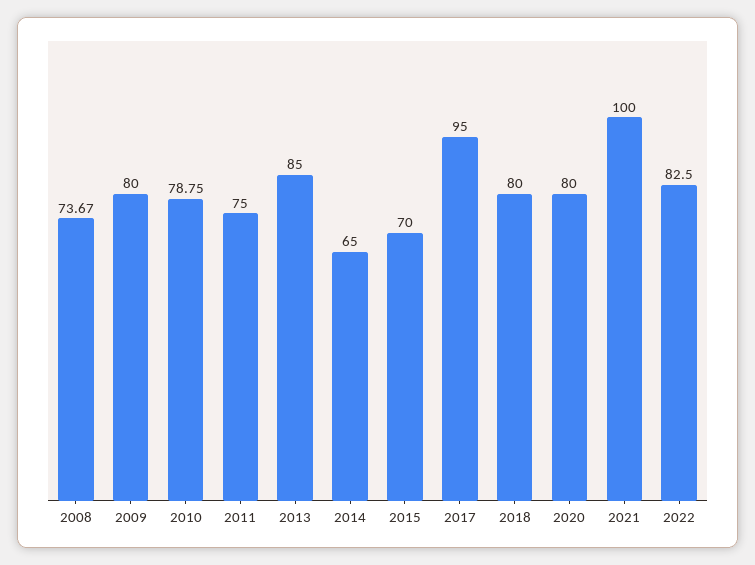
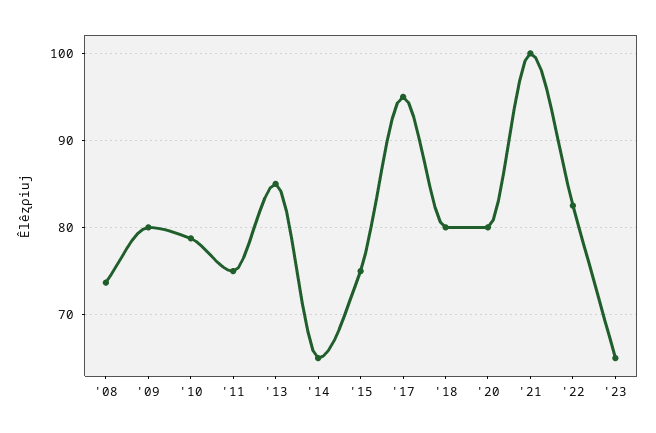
2015: 70 -> 75
'23: none -> 65

